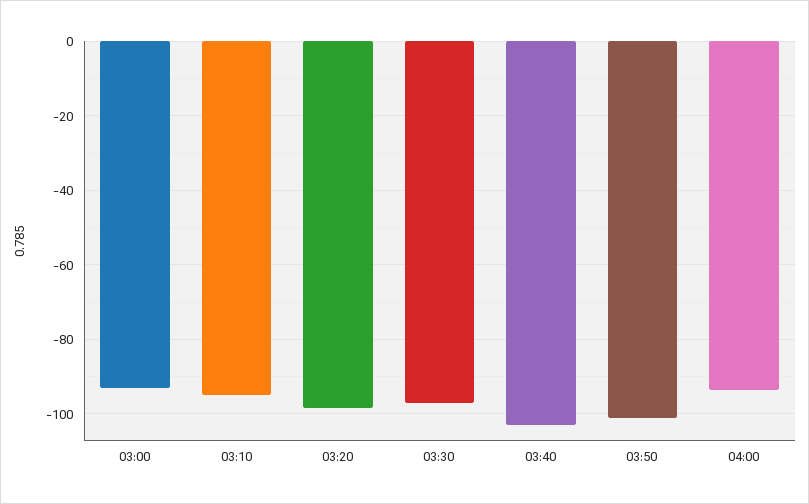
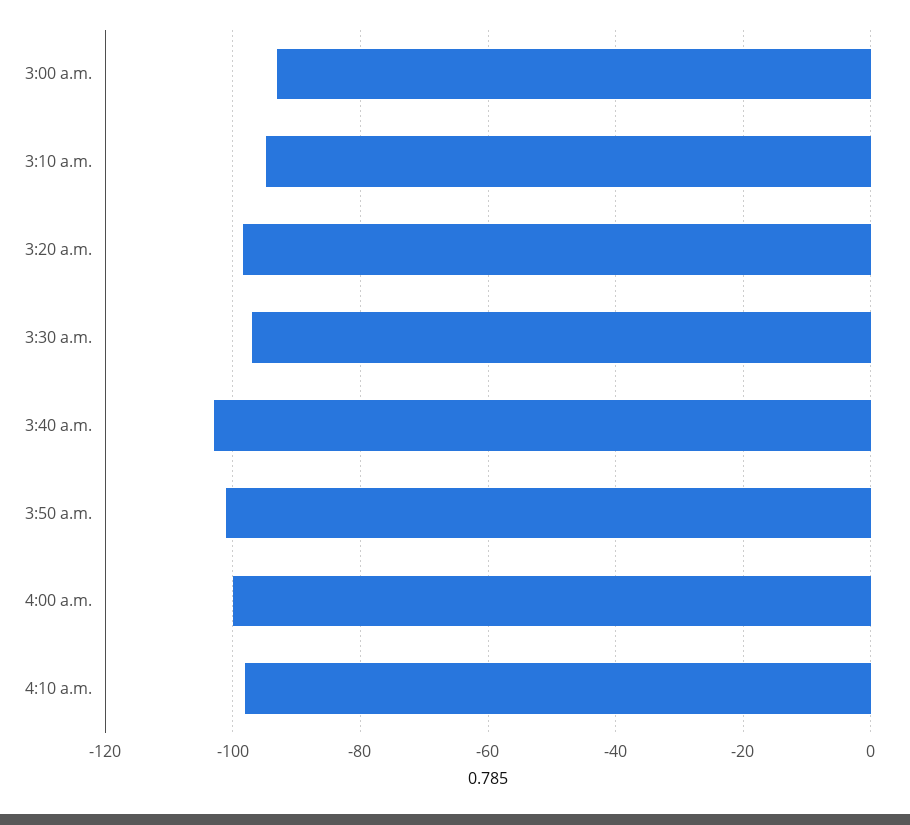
04:00: -94 -> -100
4:10 a.m.: none -> -98

